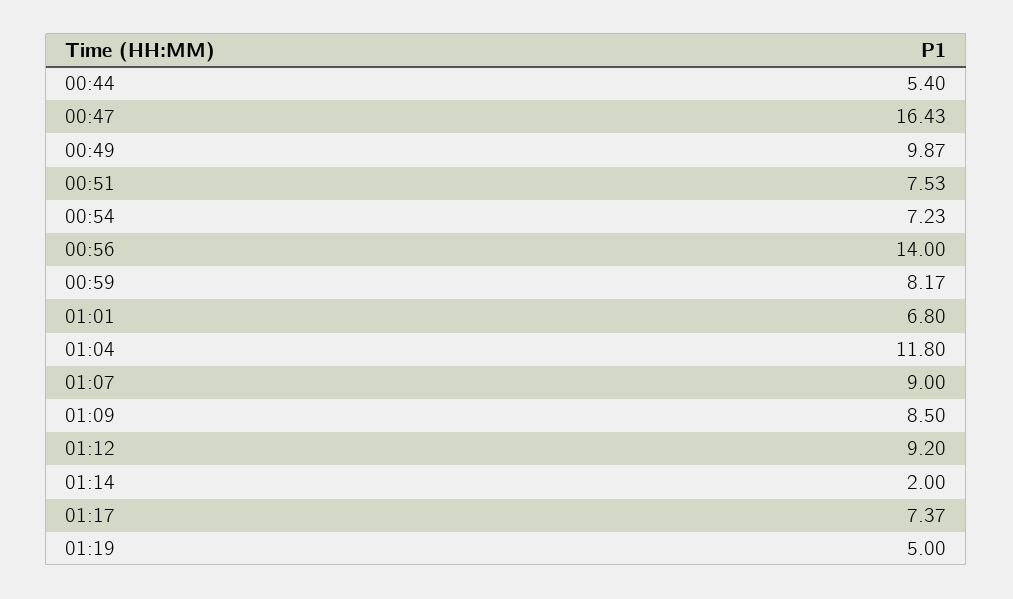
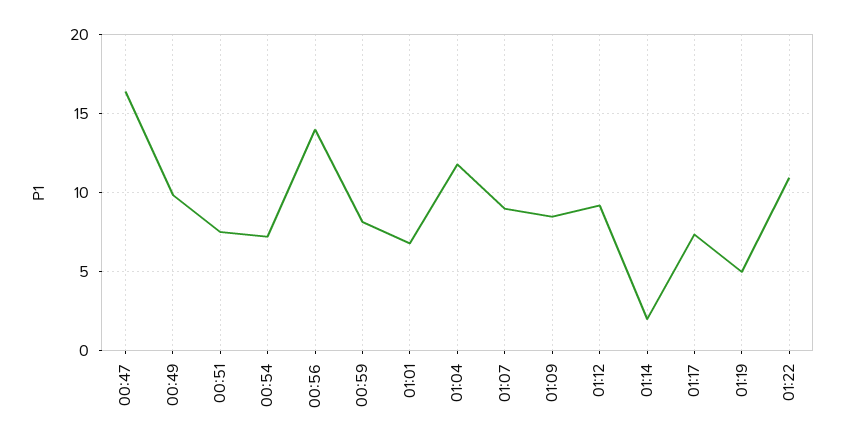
00:44: 5.4 -> none
01:22: none -> 11

